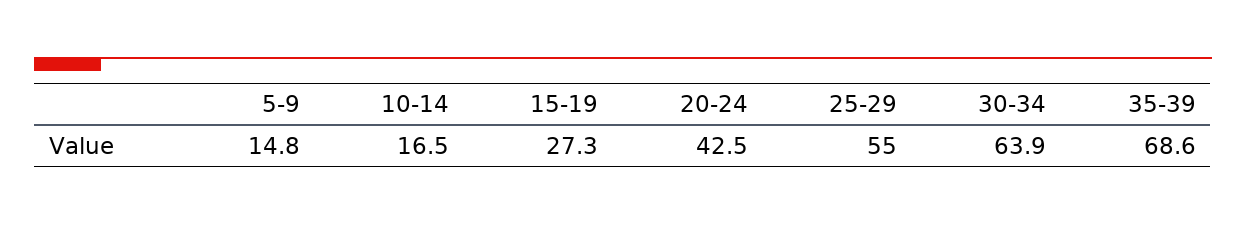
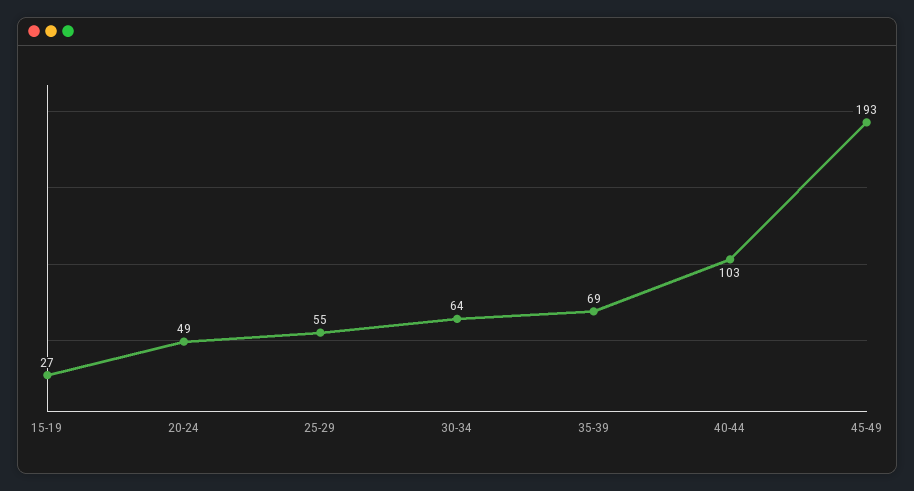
5-9: 14.8 -> none
10-14: 16.5 -> none
20-24: 42.5 -> 49
40-44: none -> 103
45-49: none -> 193

